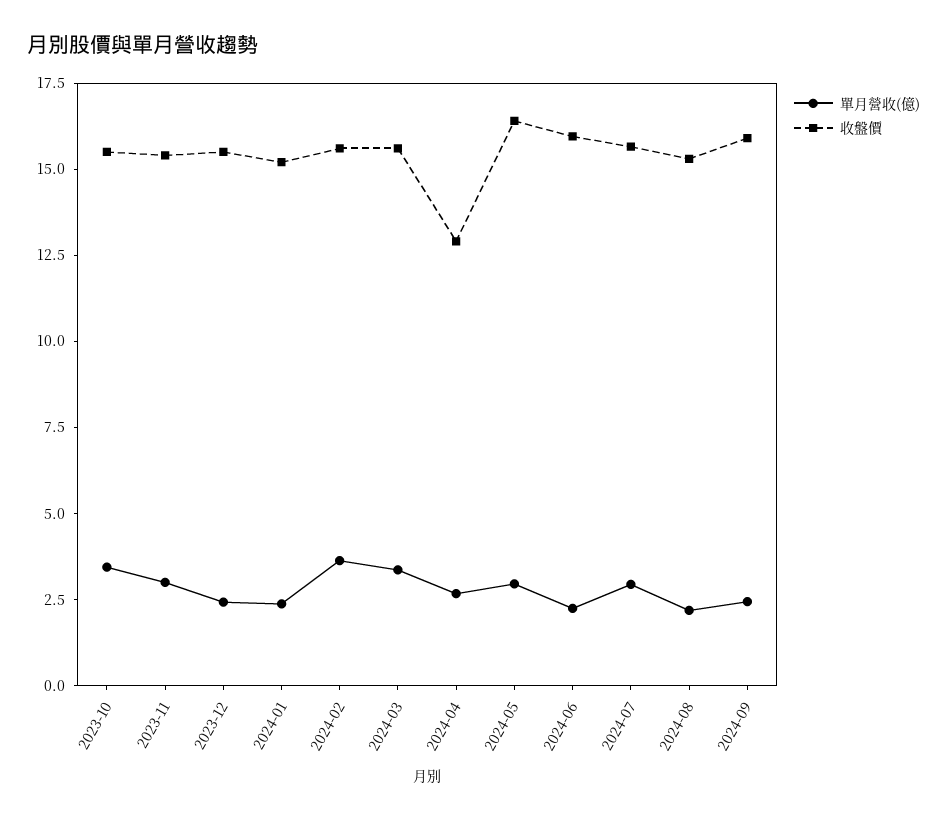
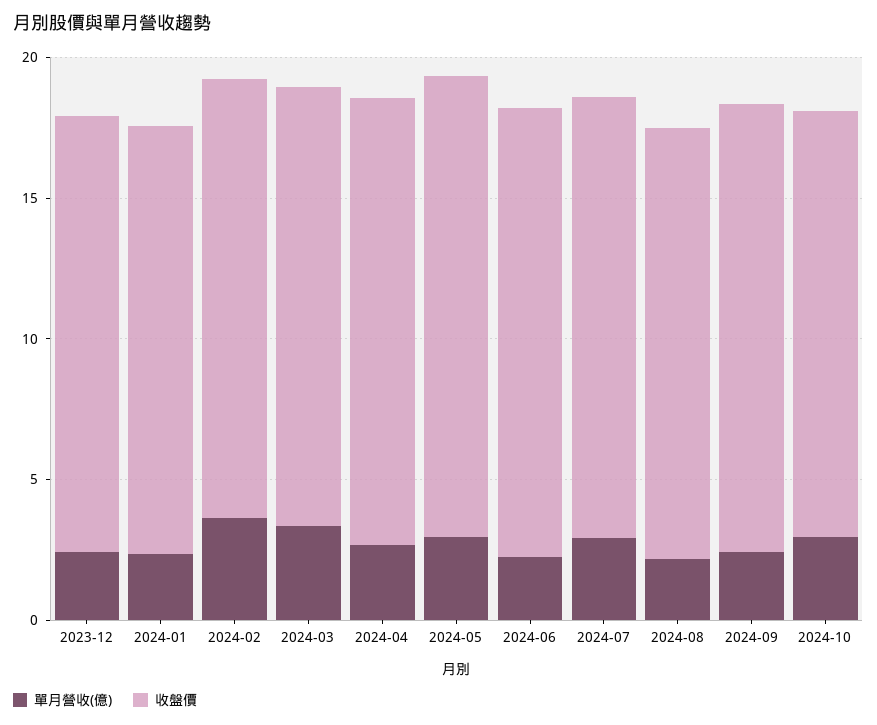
單月營收(億), 2023-10: 3.5 -> none
收盤價, 2023-10: 15.5 -> none
單月營收(億), 2023-11: 3 -> none
收盤價, 2023-11: 15.5 -> none
收盤價, 2024-04: 13 -> 16
單月營收(億), 2024-10: none -> 3
收盤價, 2024-10: none -> 15

